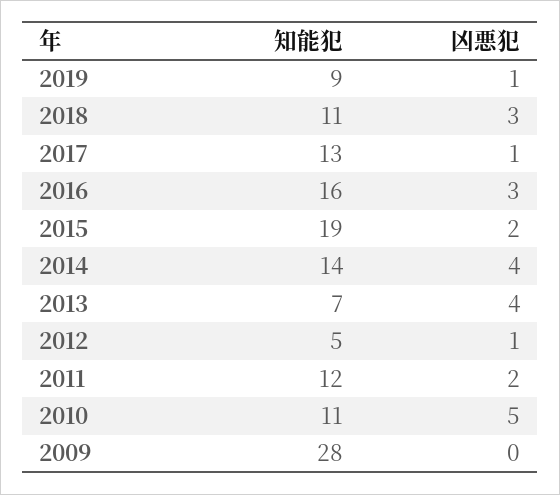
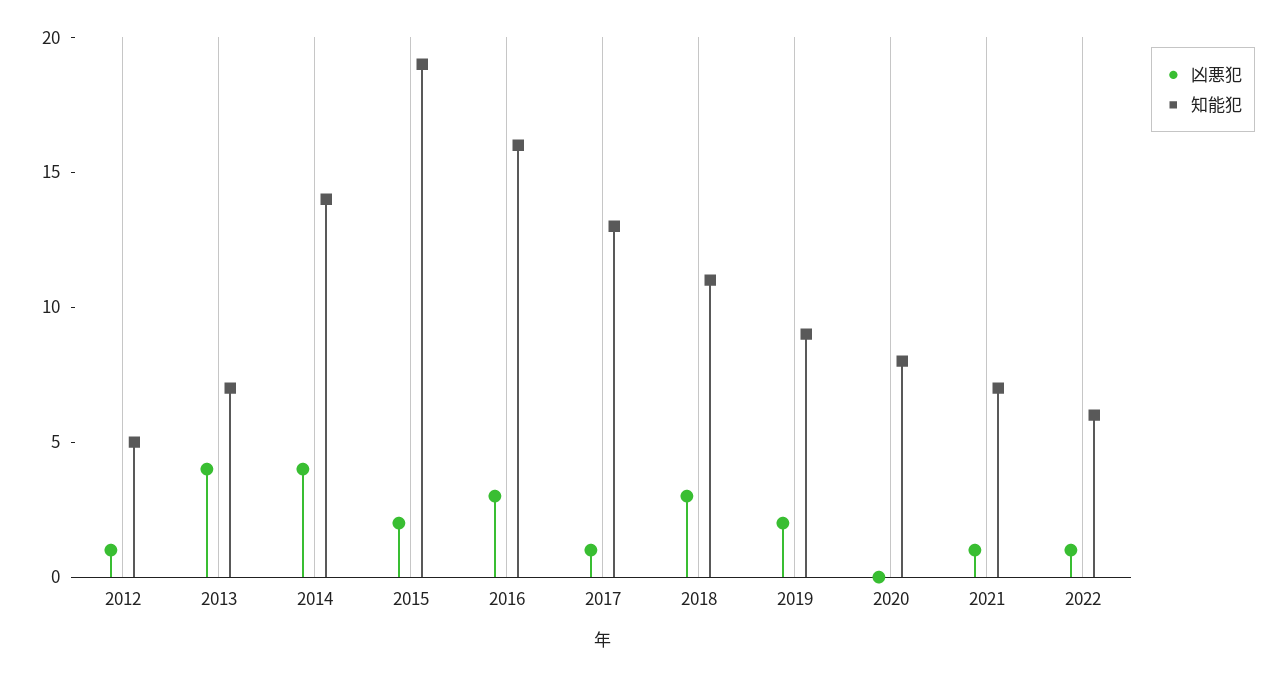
凶悪犯, 2019: 1 -> 2
知能犯, 2011: 12 -> none
凶悪犯, 2011: 2 -> none
知能犯, 2010: 11 -> none
凶悪犯, 2010: 5 -> none
知能犯, 2009: 28 -> none
凶悪犯, 2009: 0 -> none
凶悪犯, 2020: none -> 0
知能犯, 2020: none -> 8
凶悪犯, 2021: none -> 1
知能犯, 2021: none -> 7
凶悪犯, 2022: none -> 1
知能犯, 2022: none -> 6

